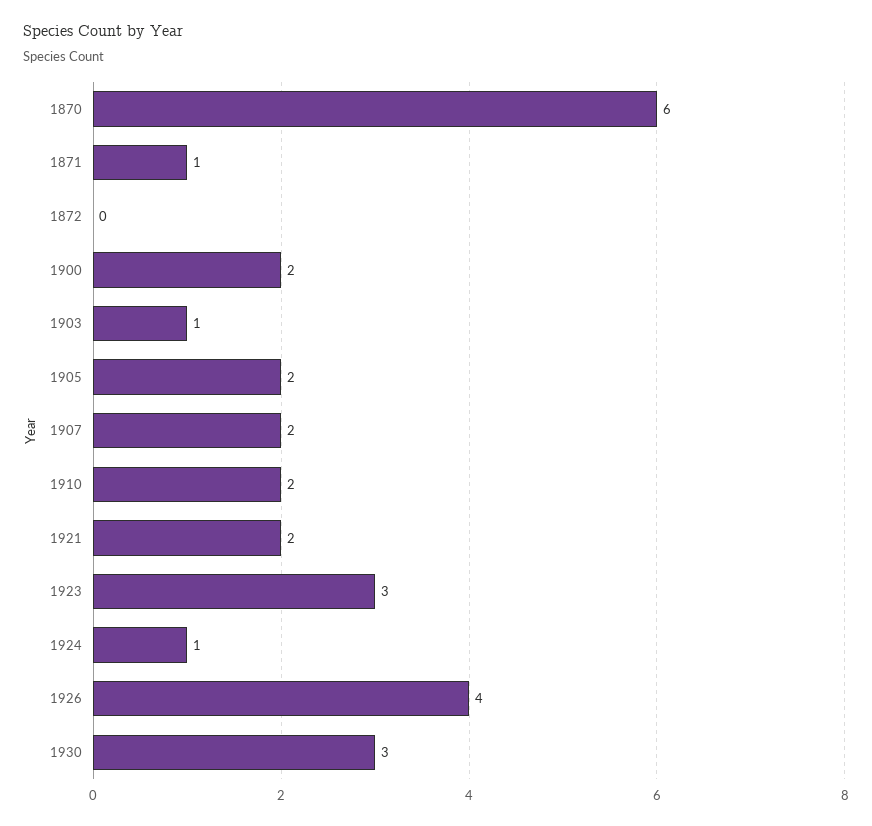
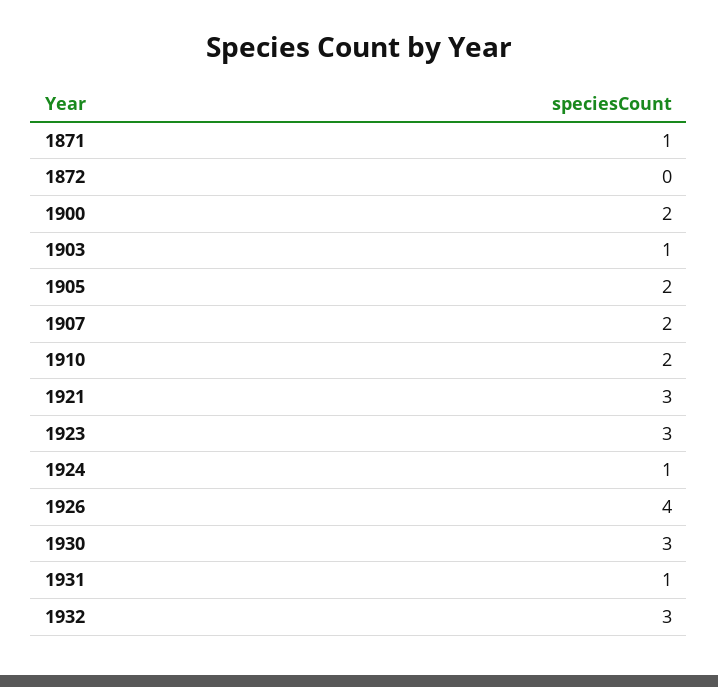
1870: 6 -> none
1921: 2 -> 3
1931: none -> 1
1932: none -> 3

